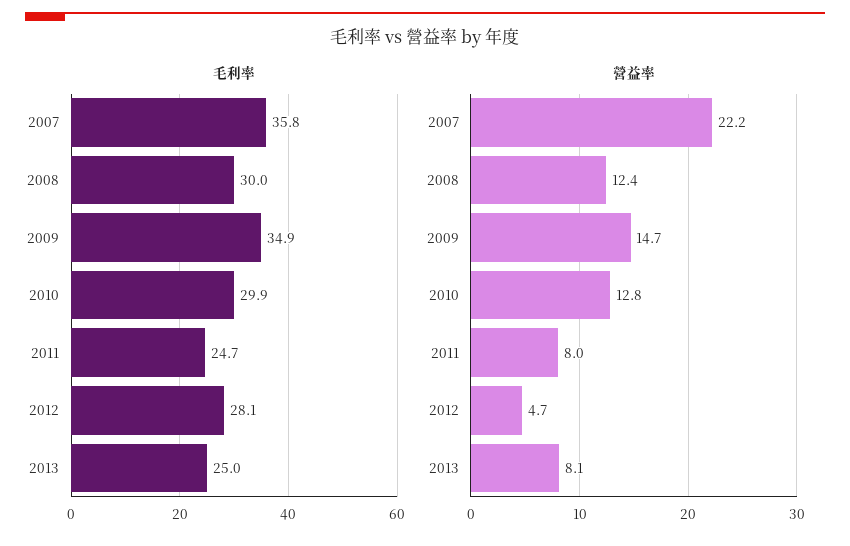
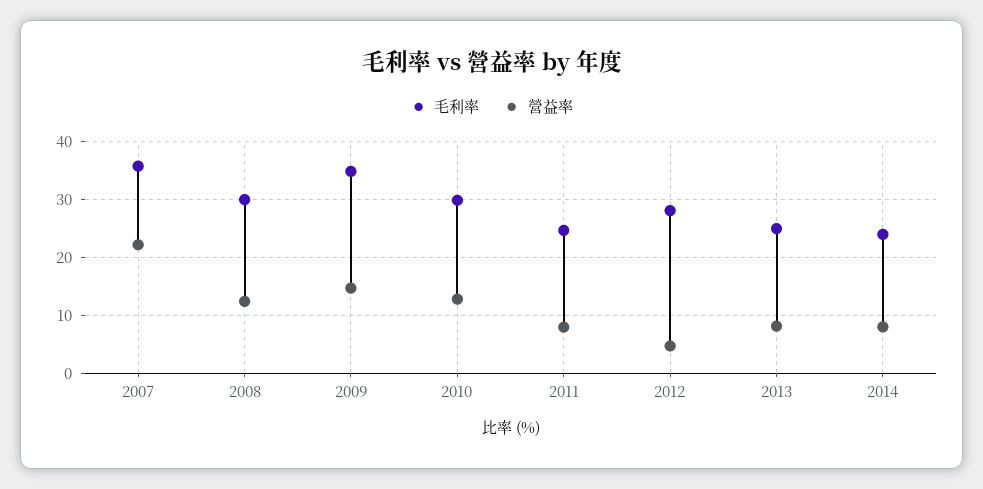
毛利率, 2014: none -> 24
營益率, 2014: none -> 8

